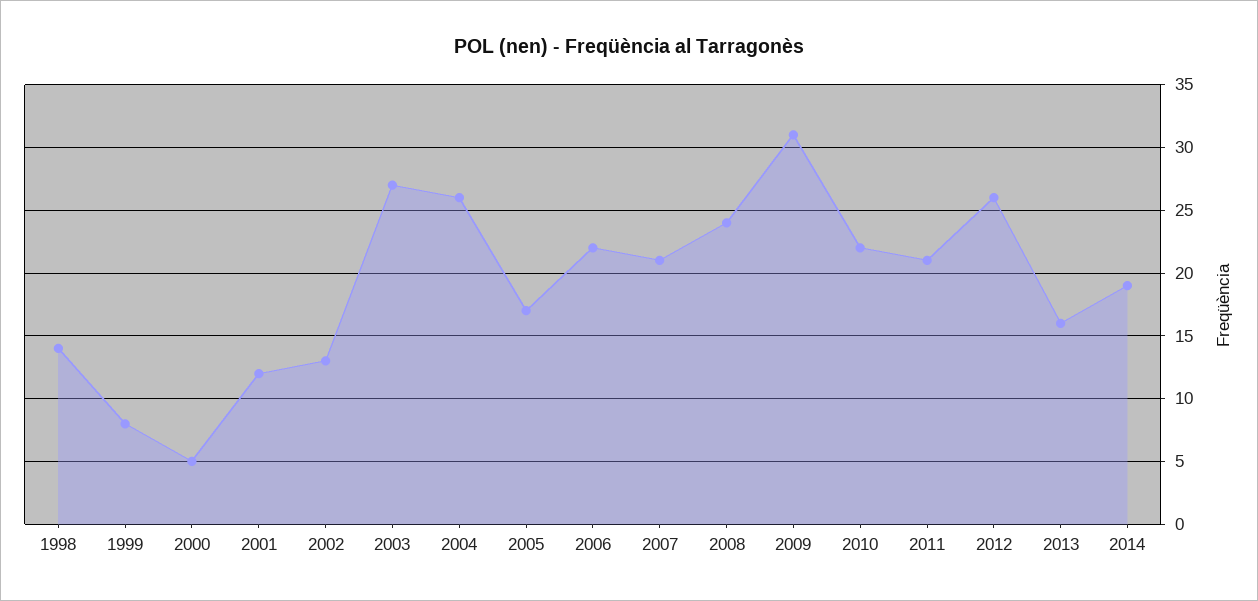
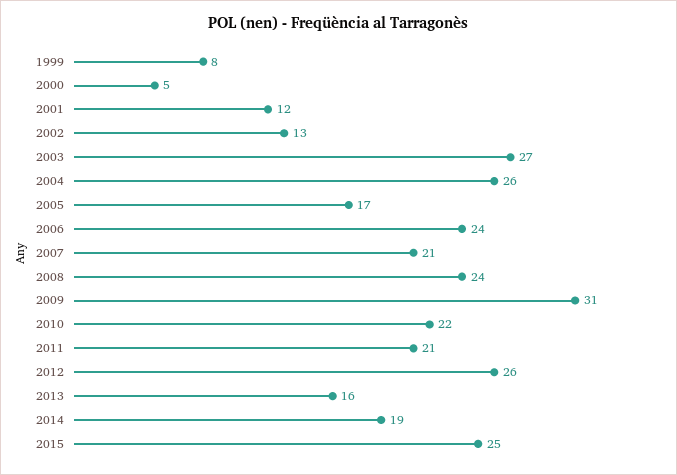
1998: 14 -> none
2006: 22 -> 24
2015: none -> 25

